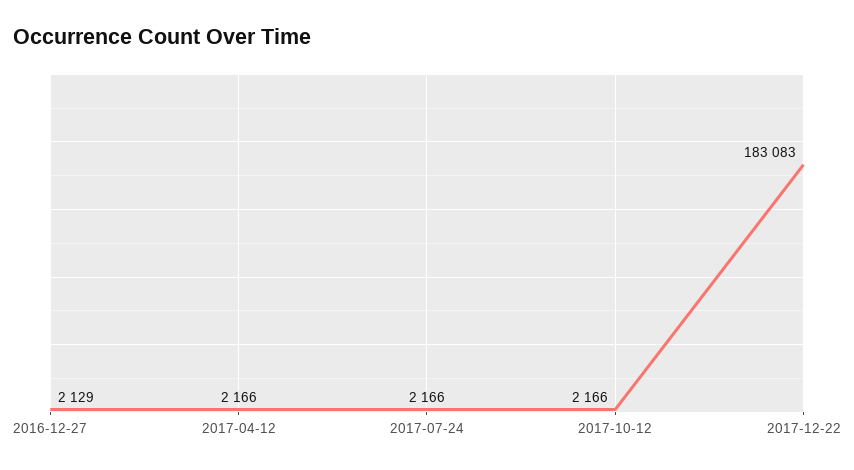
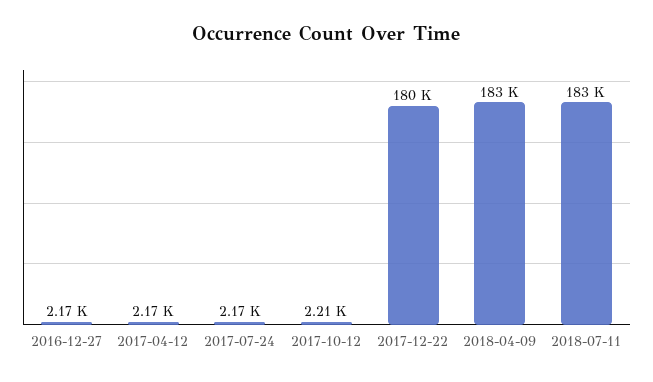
2016-12-27: 2129 -> 2170
2017-10-12: 2166 -> 2210
2017-12-22: 183083 -> 180000
2018-04-09: none -> 183000
2018-07-11: none -> 183000

